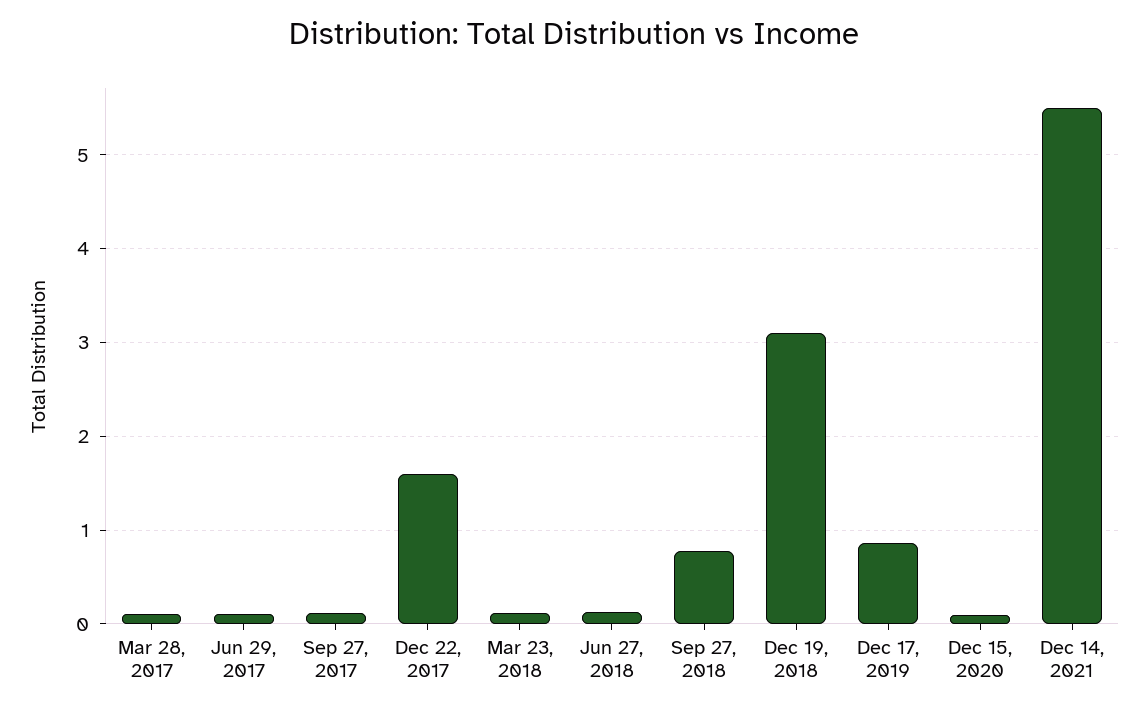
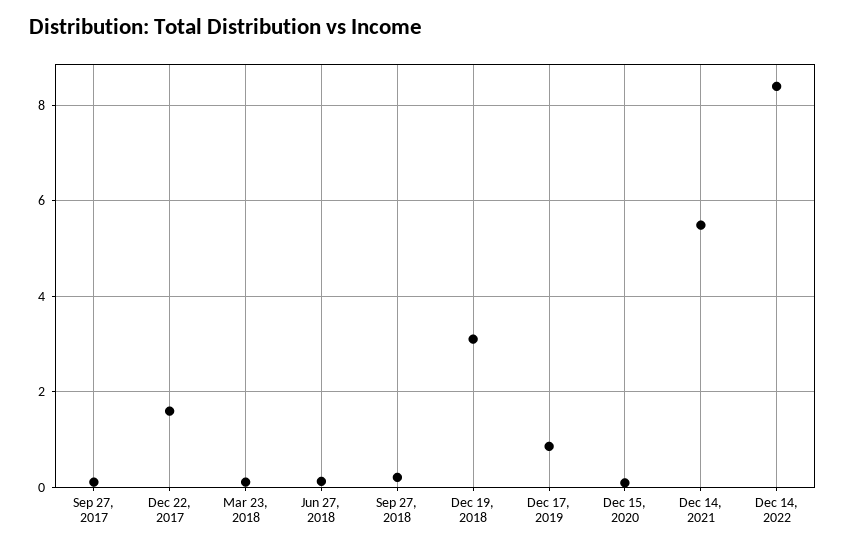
Mar 28, 2017: 0.1 -> none
Jun 29, 2017: 0.1 -> none
Sep 27, 2018: 0.8 -> 0.2
Dec 14, 2022: none -> 8.4

